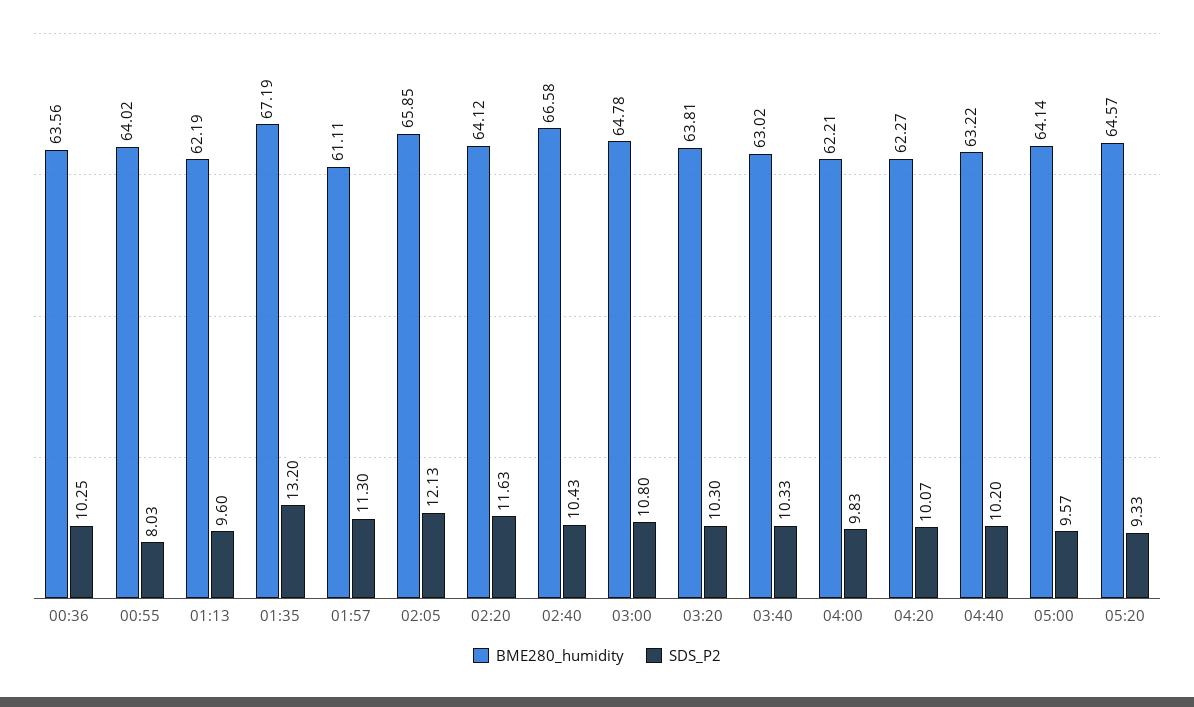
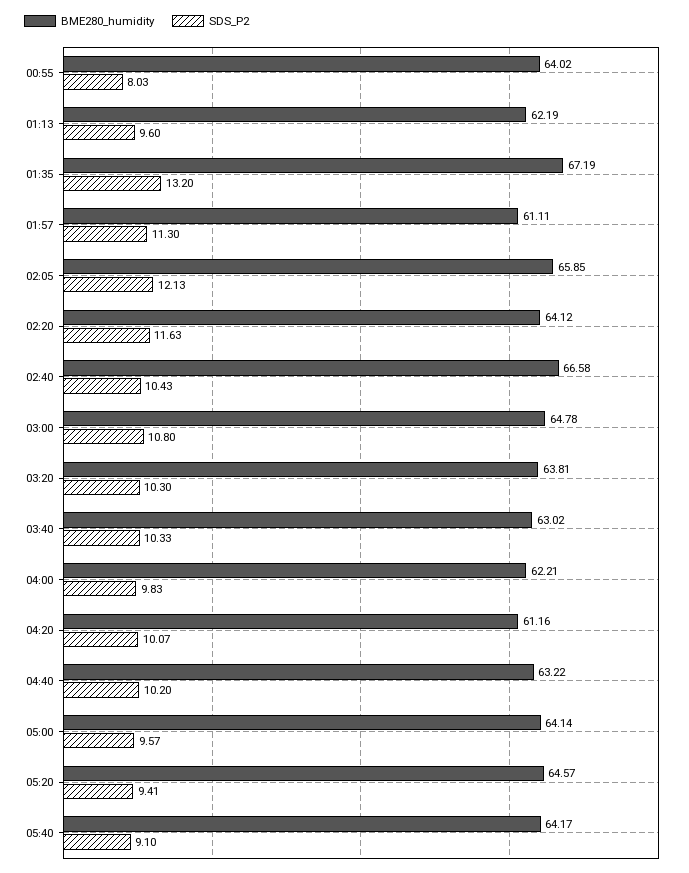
BME280_humidity, 00:36: 63.56 -> none
SDS_P2, 00:36: 10.25 -> none
BME280_humidity, 04:20: 62.27 -> 61.16
SDS_P2, 05:20: 9.33 -> 9.41
BME280_humidity, 05:40: none -> 64.17
SDS_P2, 05:40: none -> 9.1

